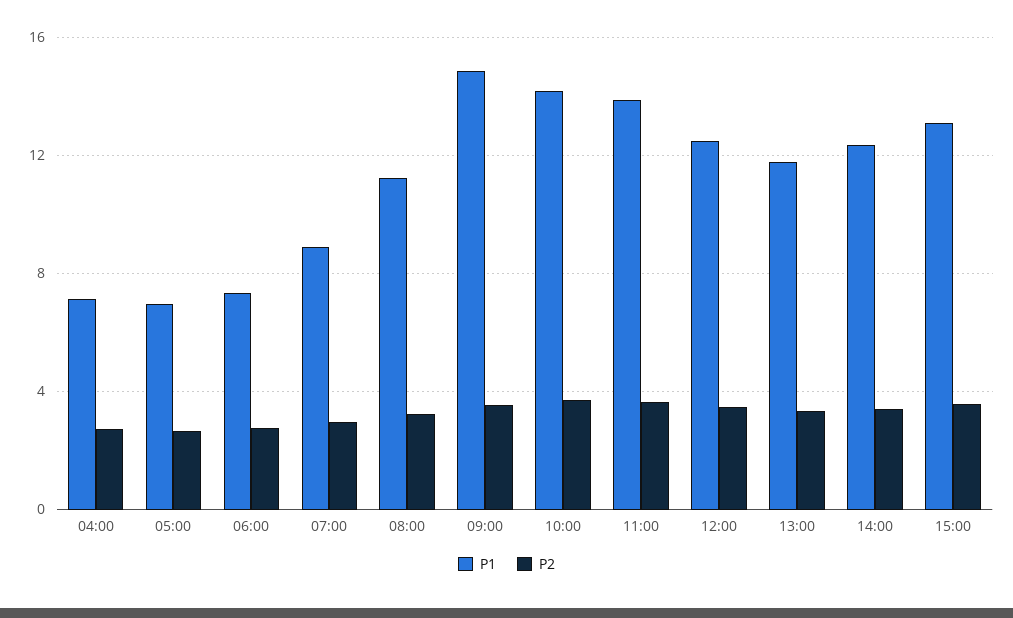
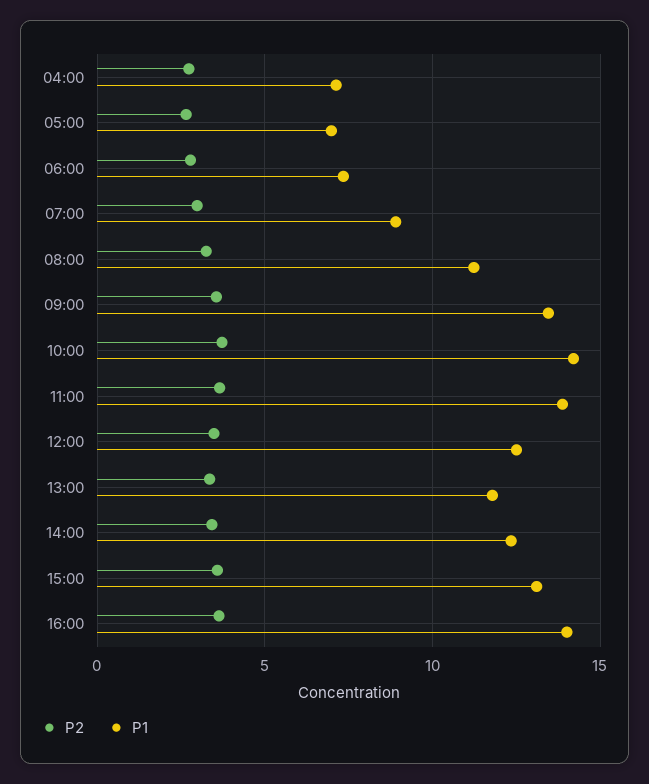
P1, 09:00: 15 -> 13.5
P2, 16:00: none -> 3.5
P1, 16:00: none -> 14

